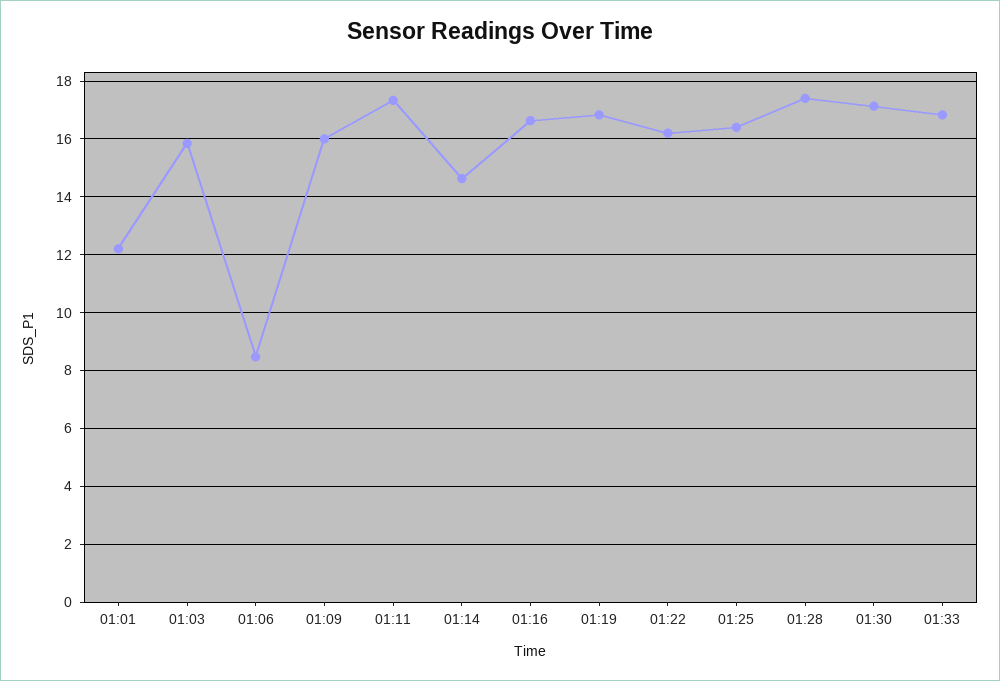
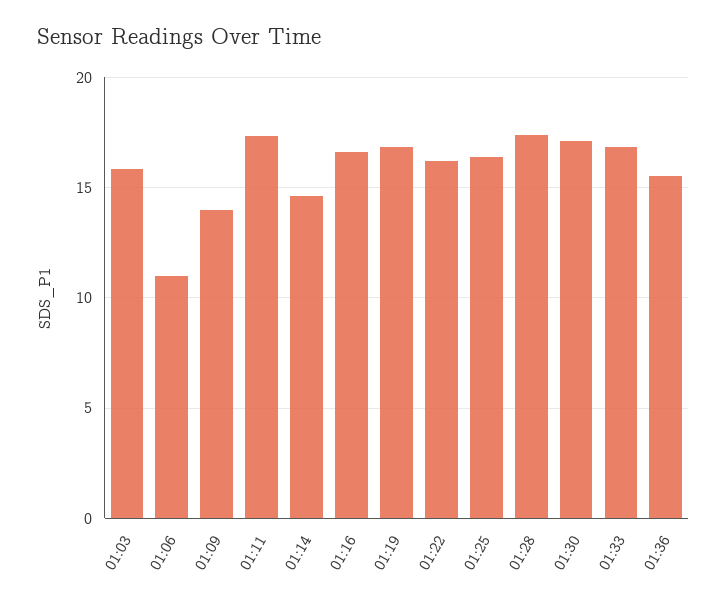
01:01: 12.25 -> none
01:06: 8.5 -> 11
01:09: 16 -> 14
01:36: none -> 15.5

